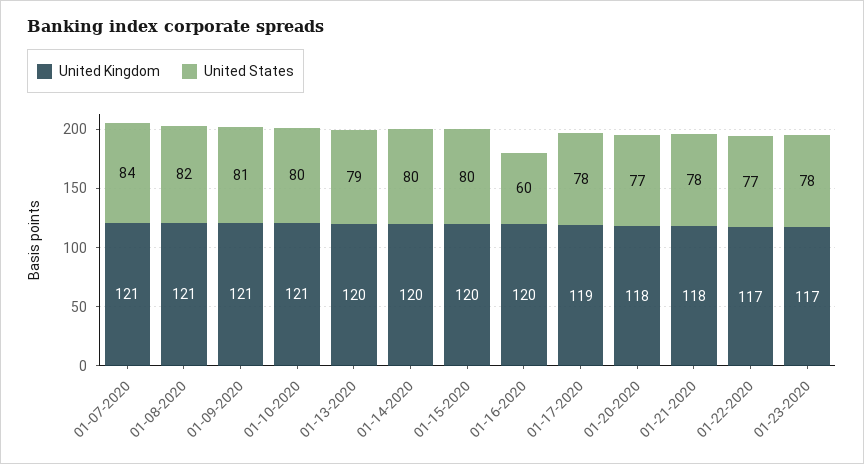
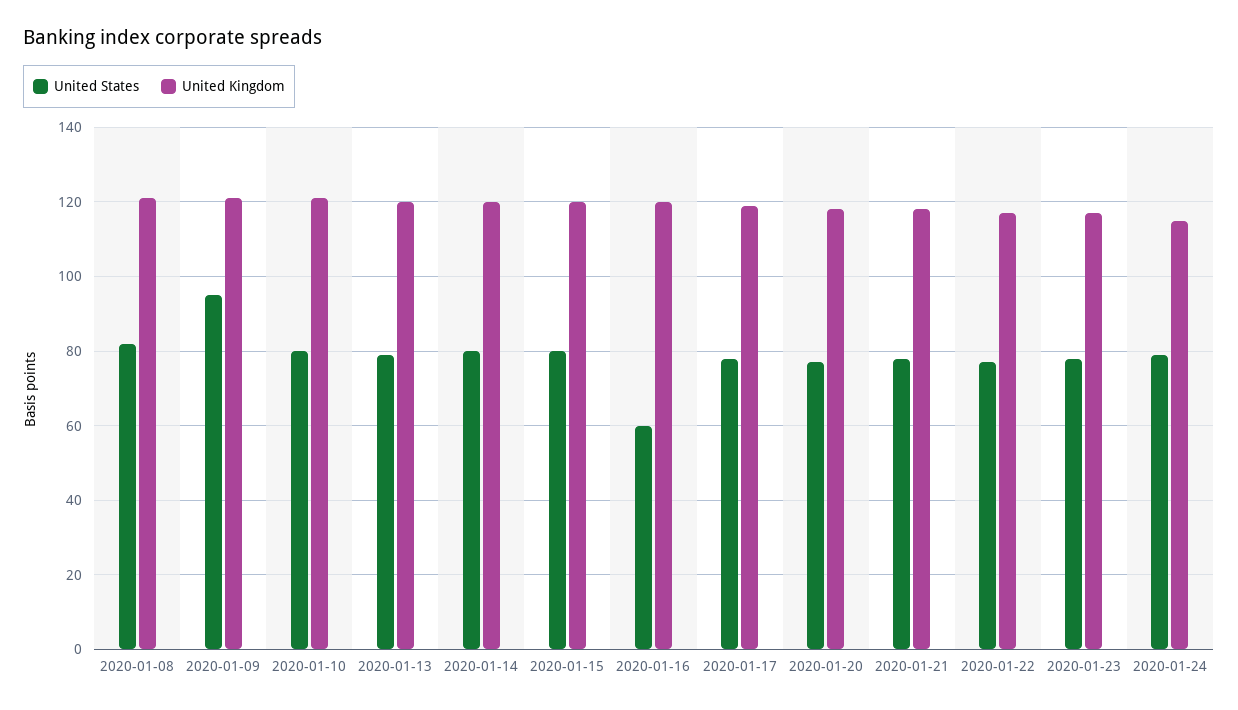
United Kingdom, 01-07-2020: 121 -> none
United States, 01-07-2020: 84 -> none
United States, 01-09-2020: 81 -> 95
United States, 2020-01-24: none -> 80
United Kingdom, 2020-01-24: none -> 115

